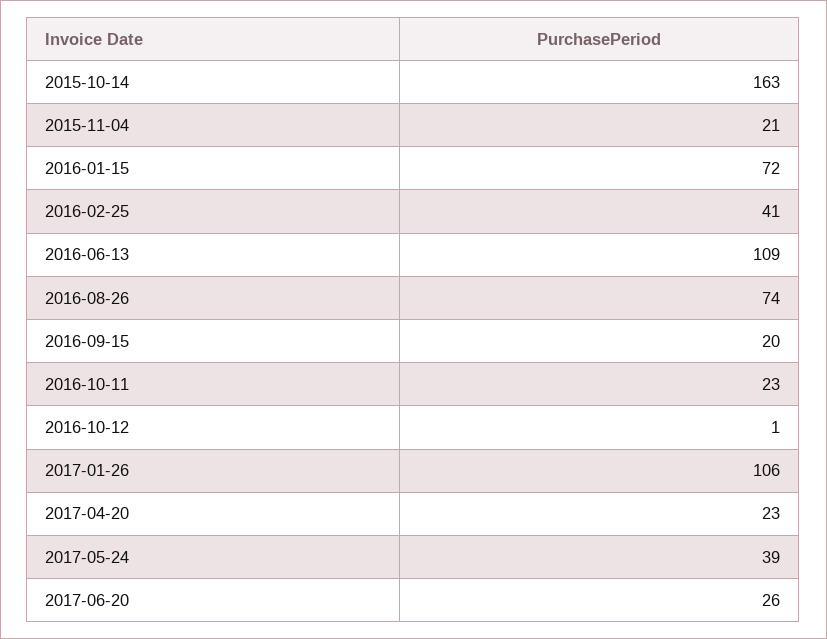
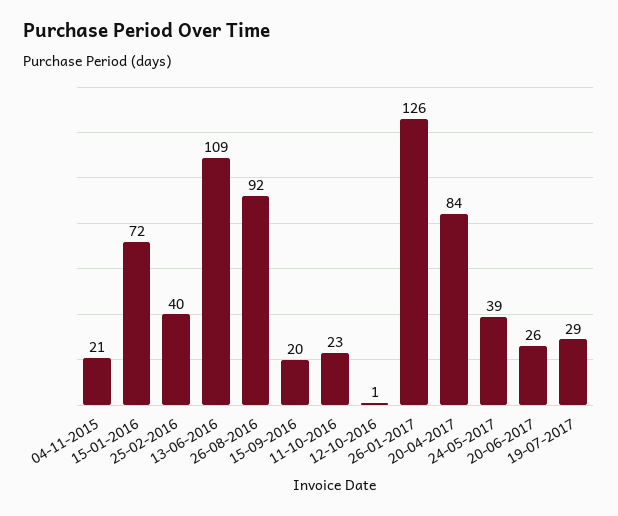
2015-10-14: 163 -> none
2016-02-25: 41 -> 40
2016-08-26: 74 -> 92
2017-01-26: 106 -> 126
2017-04-20: 23 -> 84
19-07-2017: none -> 29

